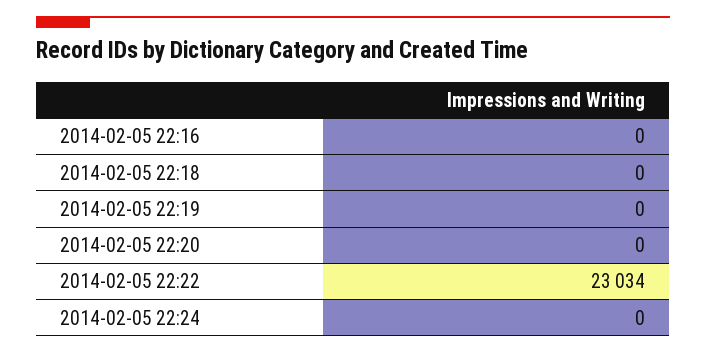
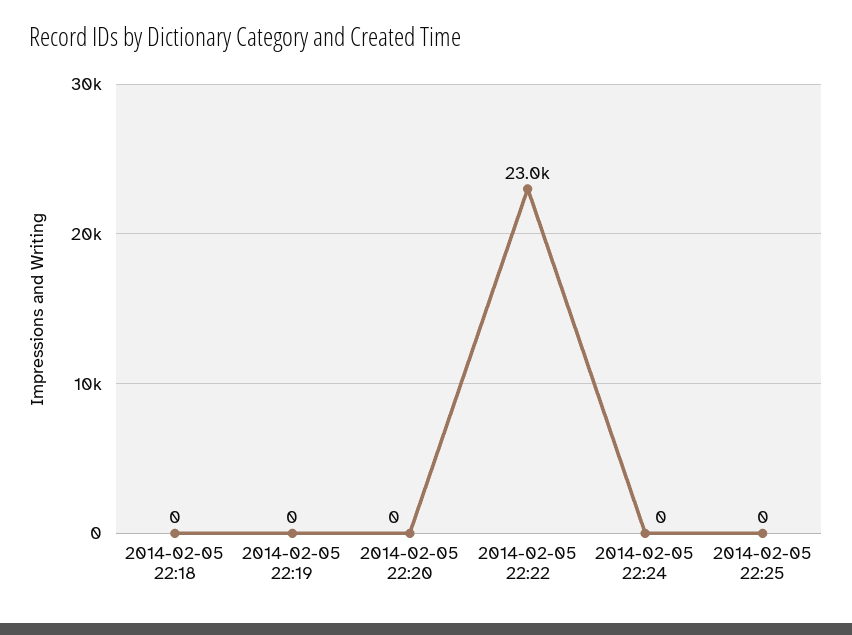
2014-02-05 22:16: 0 -> none
2014-02-05 22:25: none -> 0

